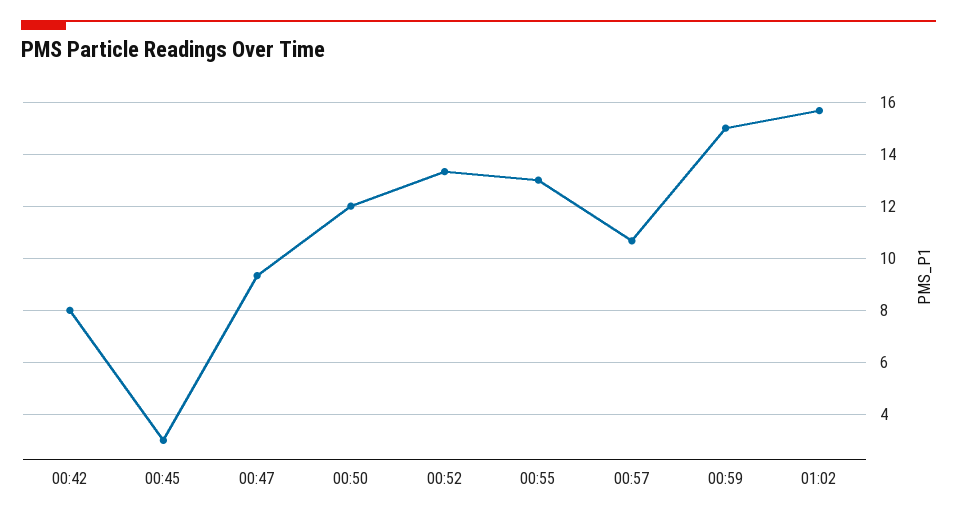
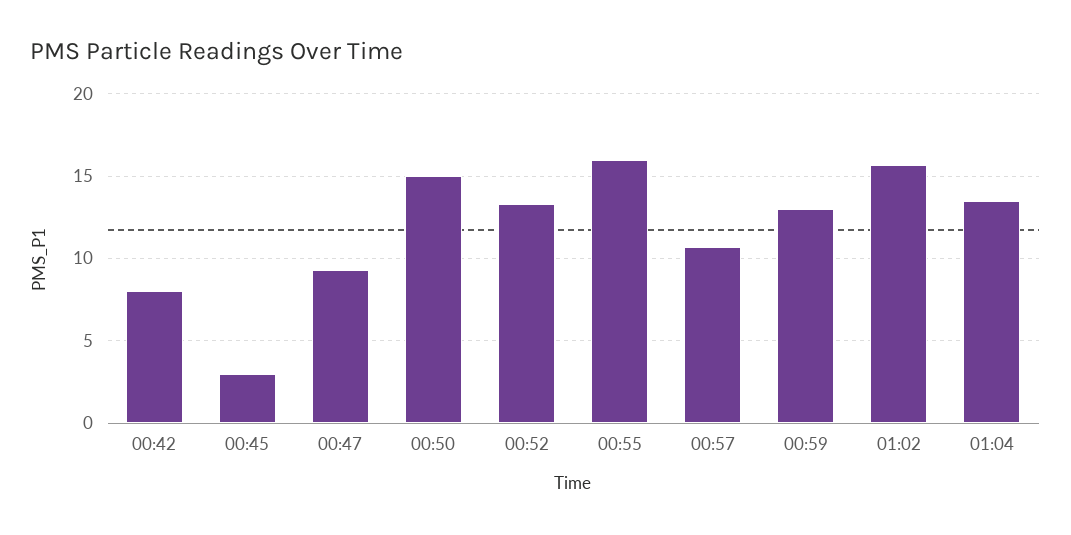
00:50: 12 -> 15
00:55: 13 -> 16
00:59: 15 -> 13
01:04: none -> 13.5

